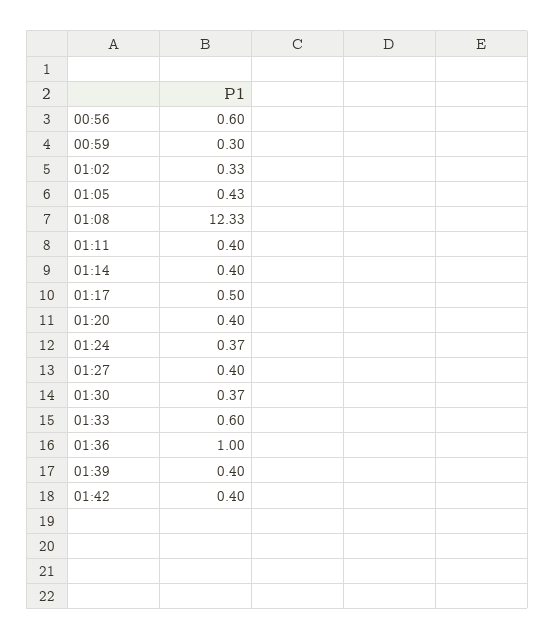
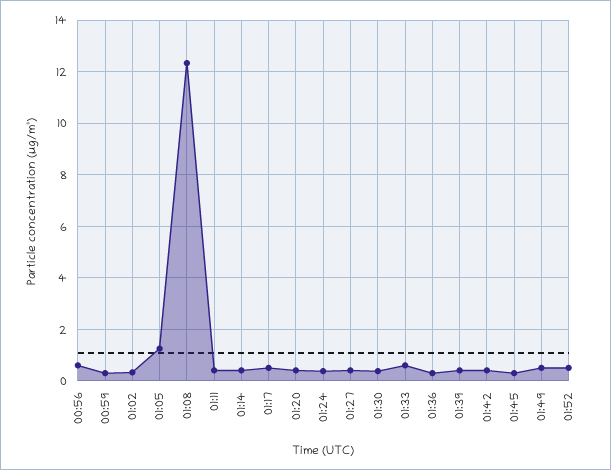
01:05: 0.43 -> 1.25
01:36: 1 -> 0.25
01:45: none -> 0.25
01:49: none -> 0.5
01:52: none -> 0.5

